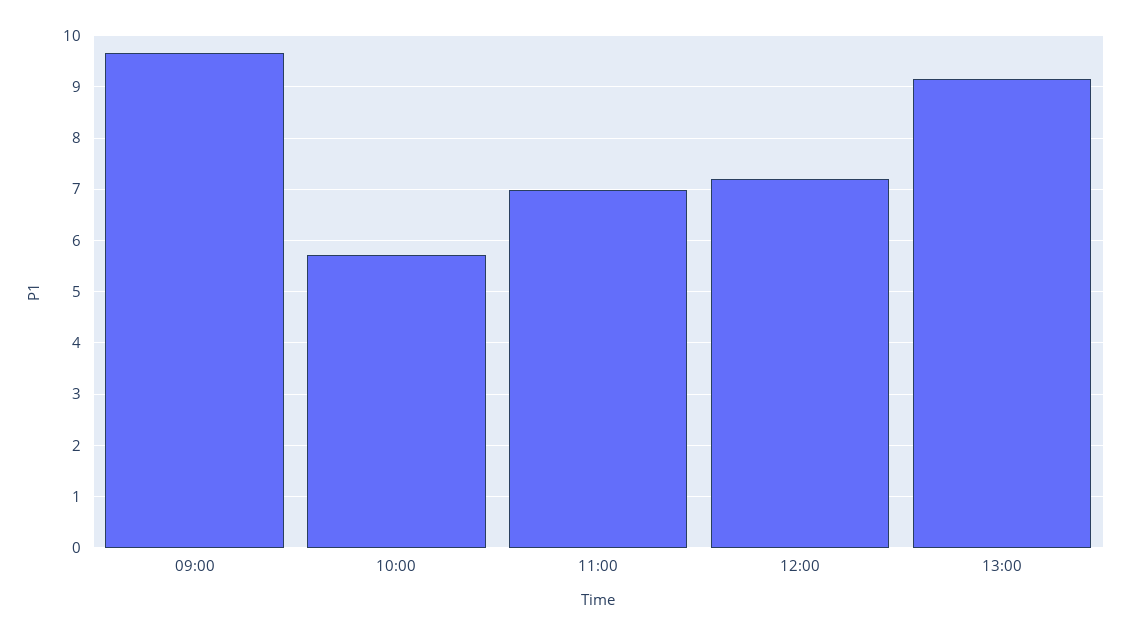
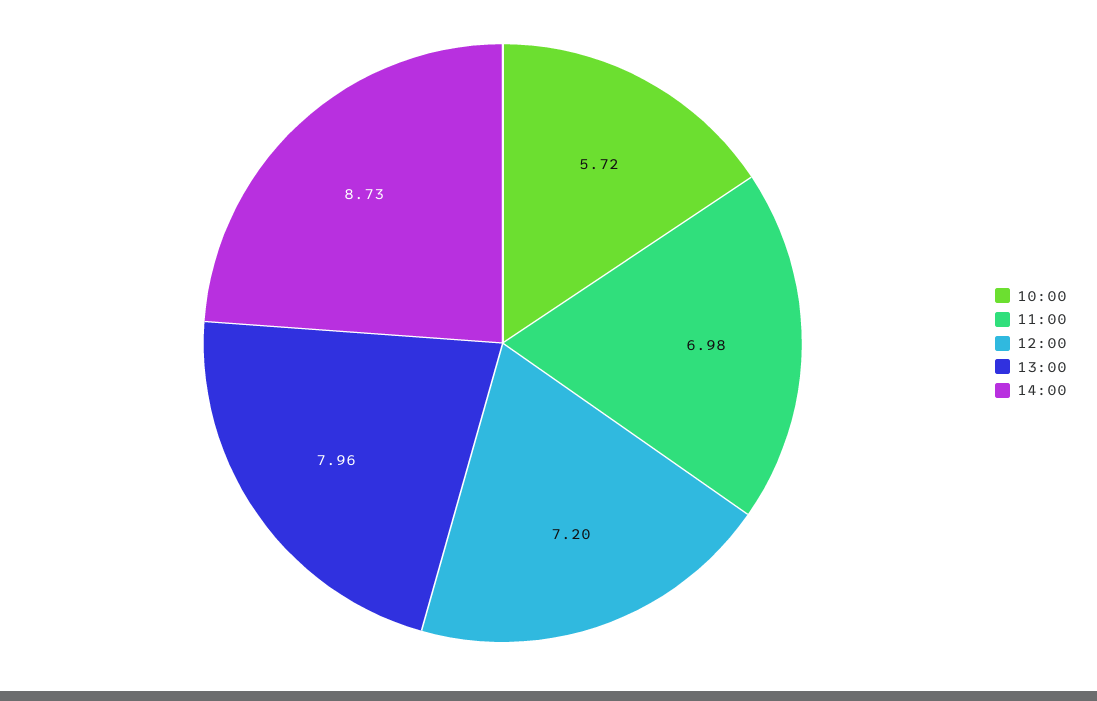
09:00: 9.6 -> none
13:00: 9.2 -> 7.96
14:00: none -> 8.73

